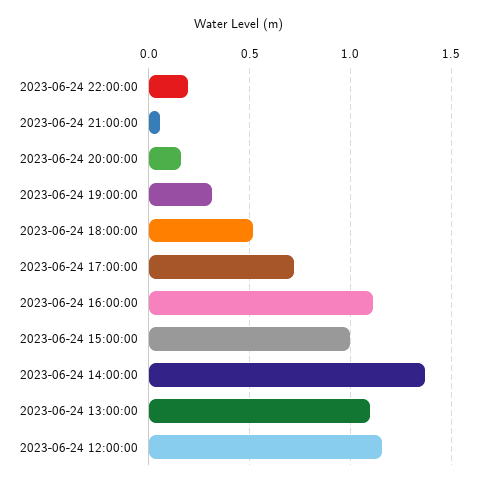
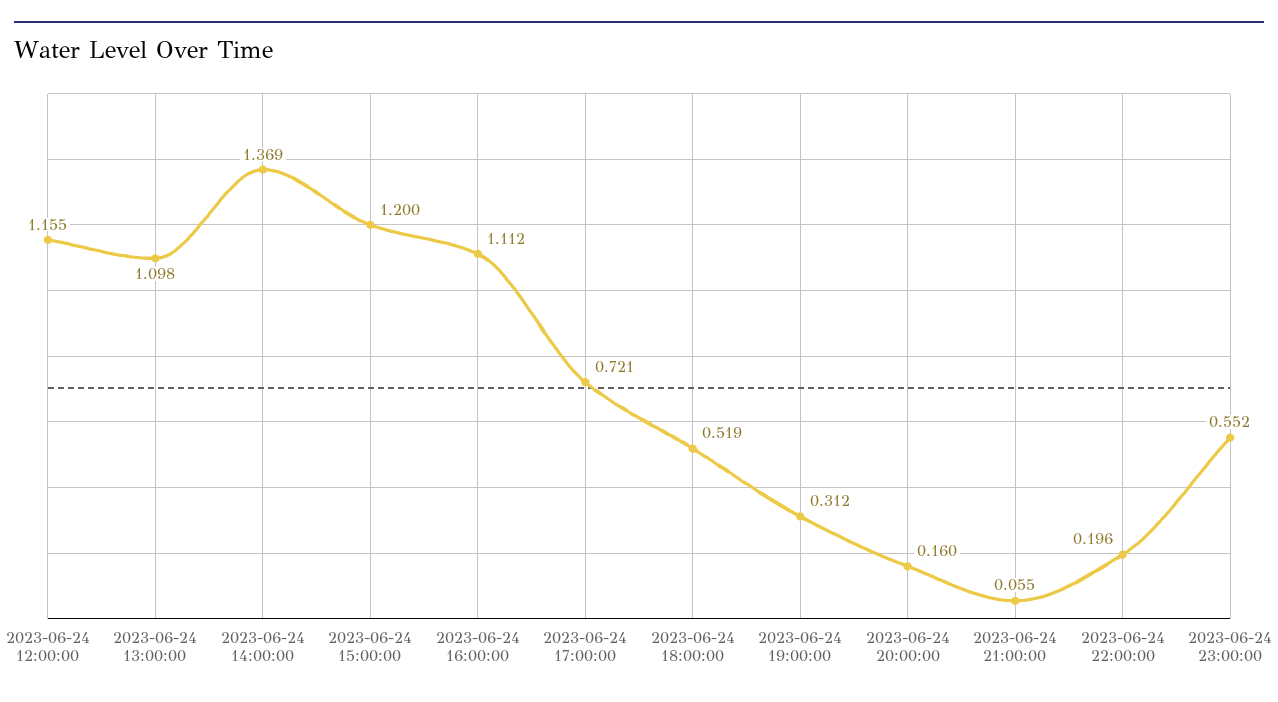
2023-06-24 15:00:00: 1 -> 1.2
2023-06-24 23:00:00: none -> 0.552

